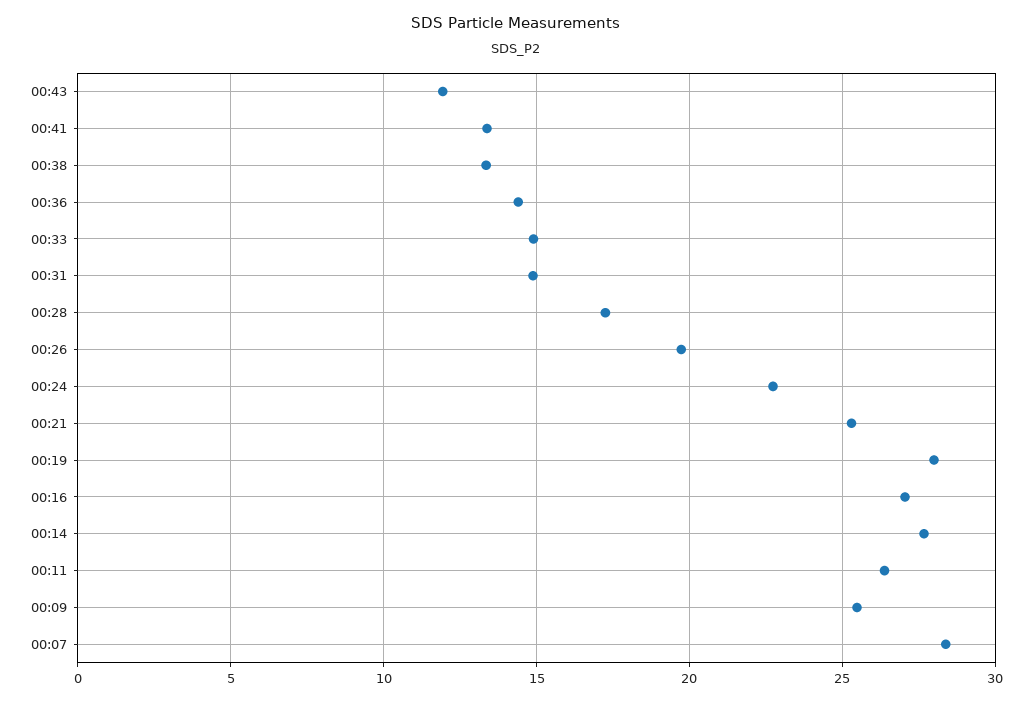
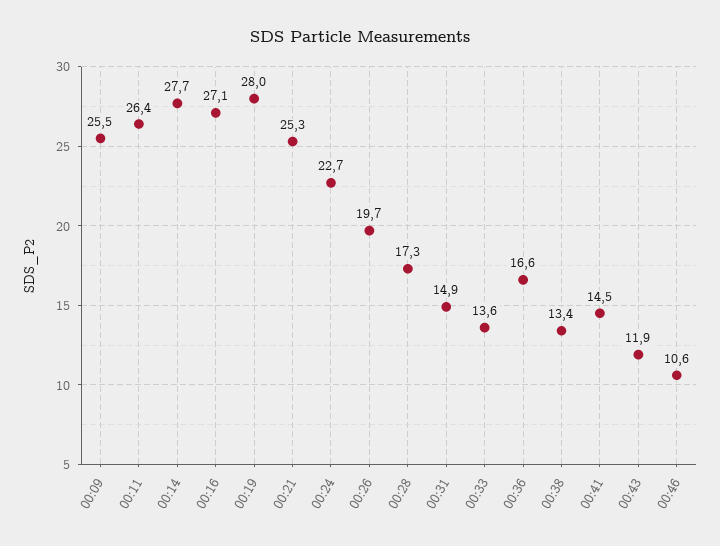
00:41: 13.5 -> 14.5
00:36: 14.5 -> 16.6
00:33: 15 -> 13.6
00:07: 28.5 -> none
00:46: none -> 10.6

